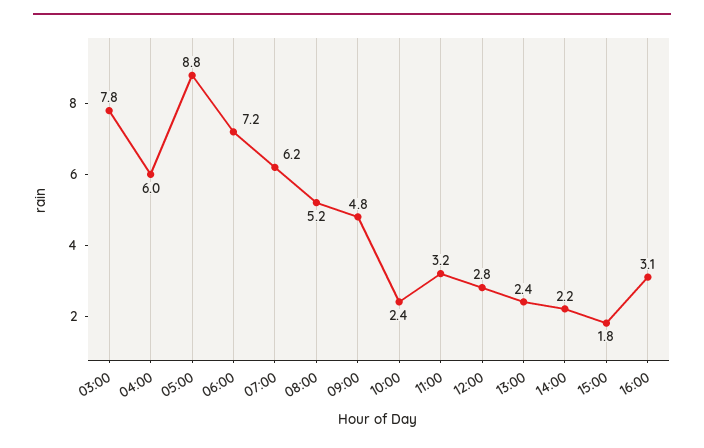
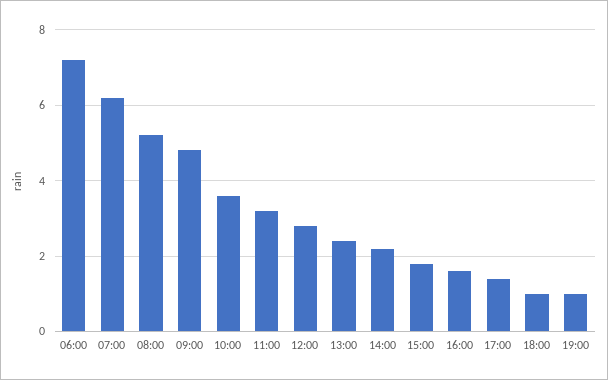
03:00: 7.8 -> none
04:00: 6 -> none
05:00: 8.8 -> none
10:00: 2.4 -> 3.5
16:00: 3.1 -> 1.5
17:00: none -> 1.5
18:00: none -> 1
19:00: none -> 1

